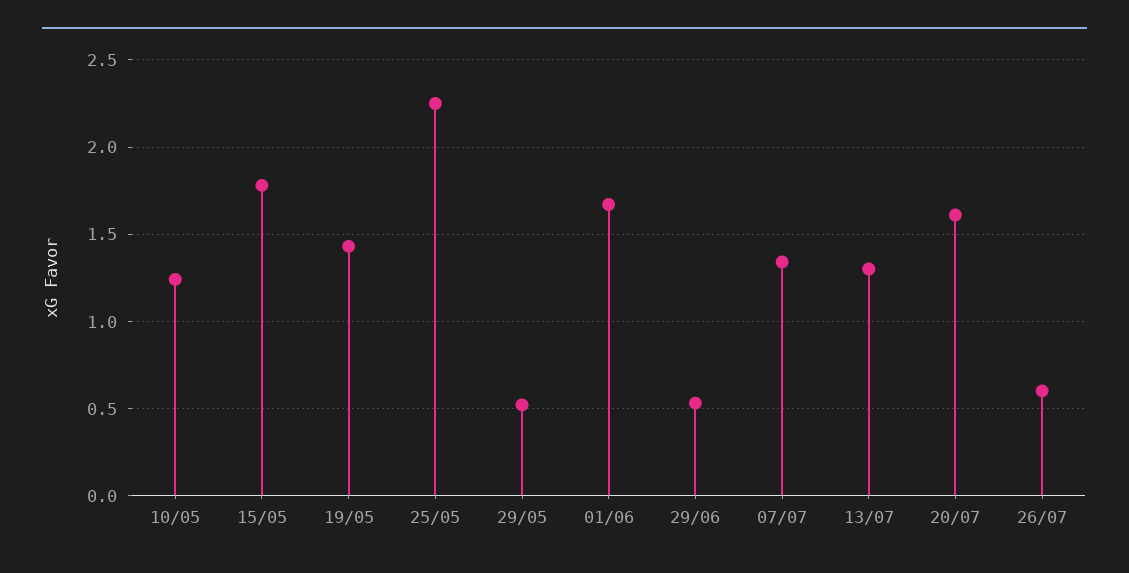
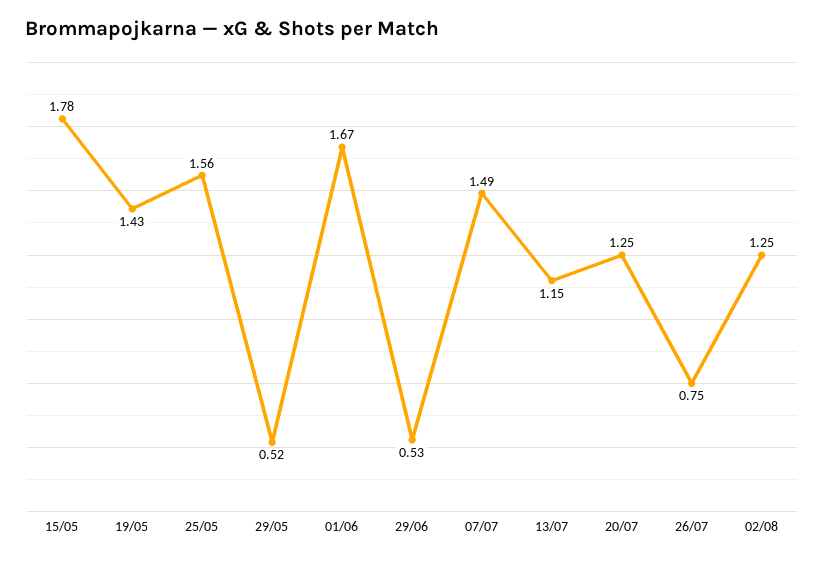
10/05: 1.25 -> none
25/05: 2.25 -> 1.56
07/07: 1.35 -> 1.49
13/07: 1.3 -> 1.15
20/07: 1.6 -> 1.25
26/07: 0.6 -> 0.75
02/08: none -> 1.25

